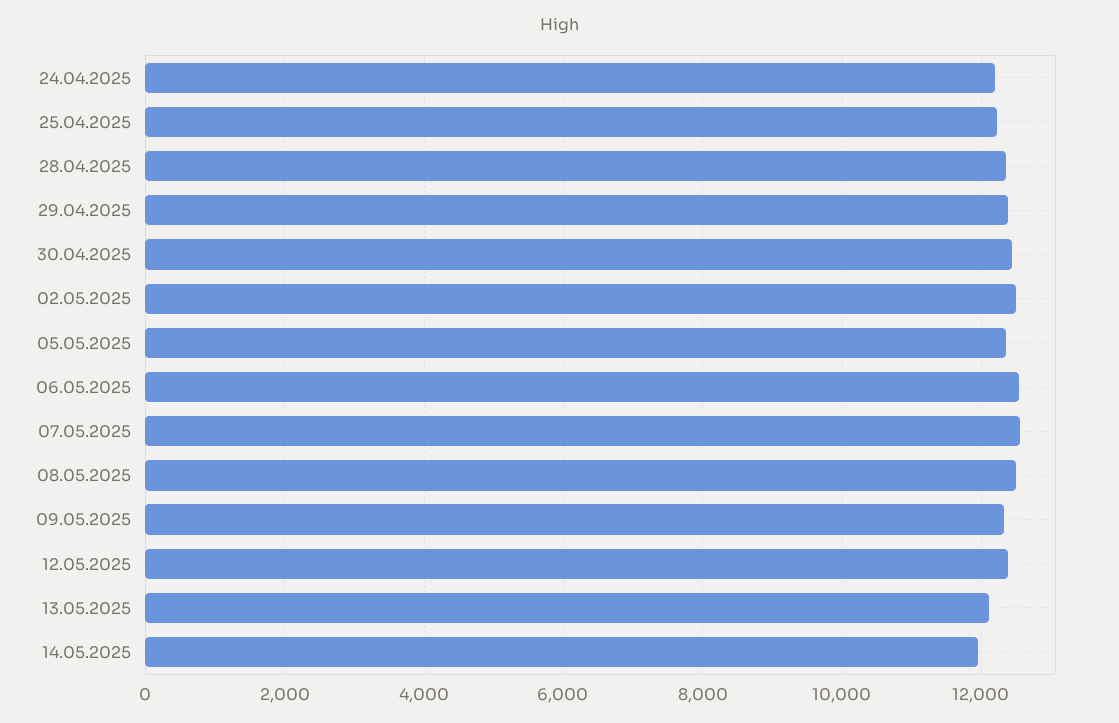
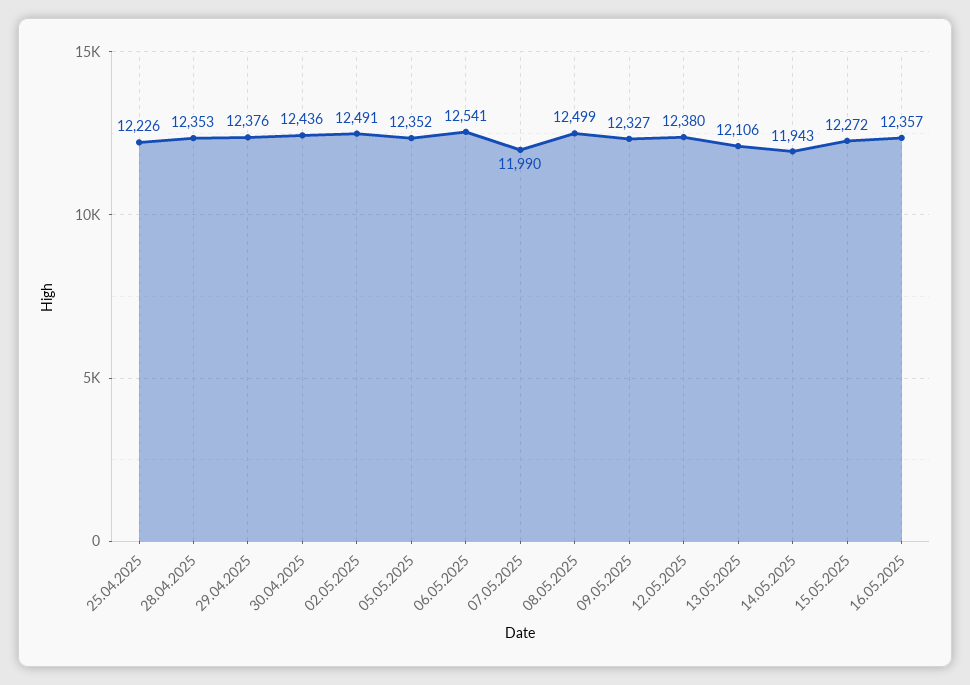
24.04.2025: 12200 -> none
07.05.2025: 12600 -> 11990
15.05.2025: none -> 12272
16.05.2025: none -> 12357

